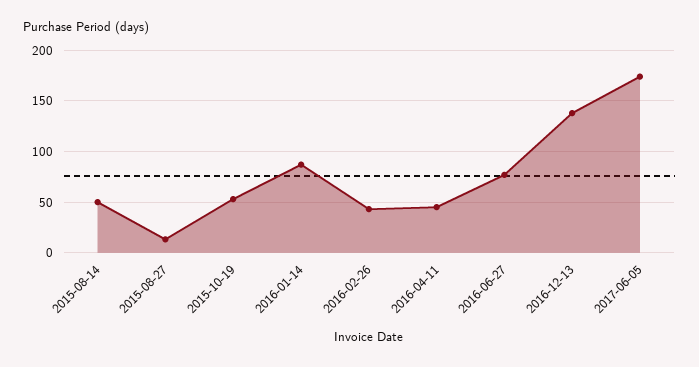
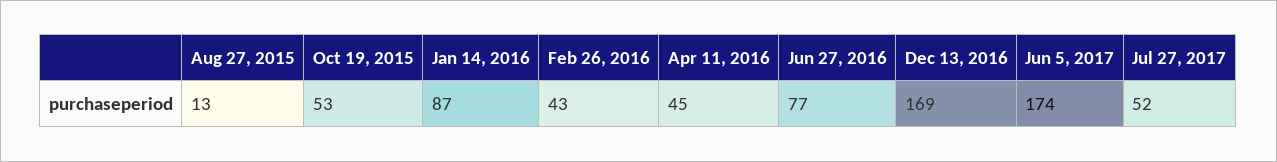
2015-08-14: 50 -> none
2016-12-13: 140 -> 169
Jul 27, 2017: none -> 52

